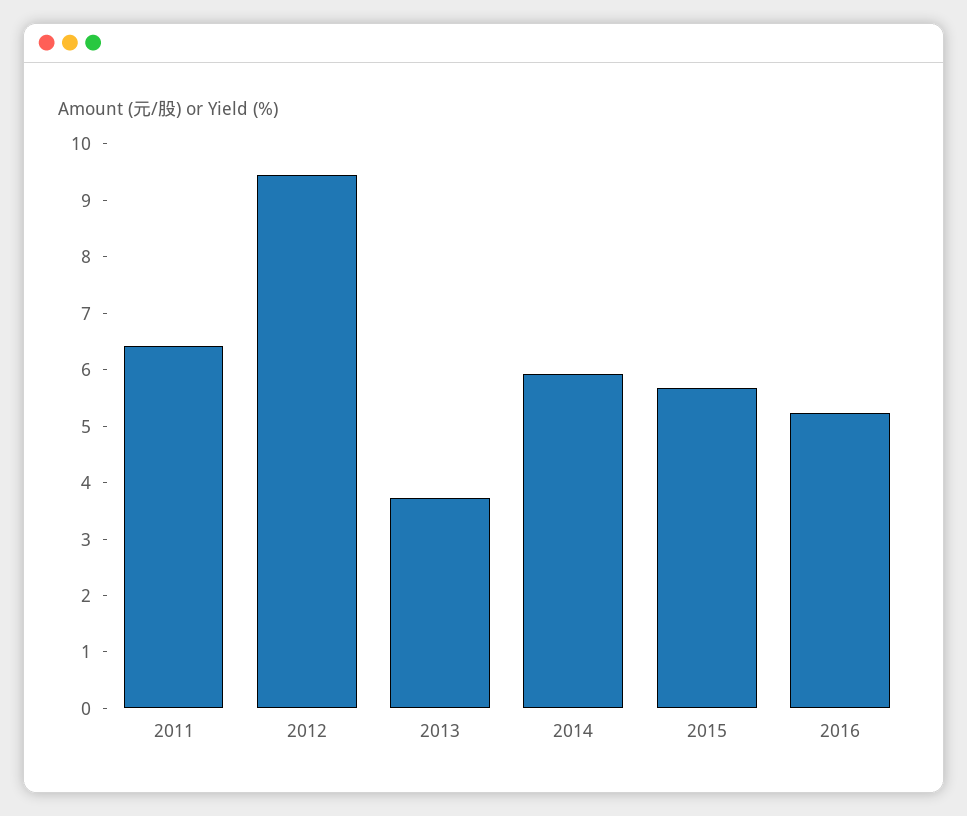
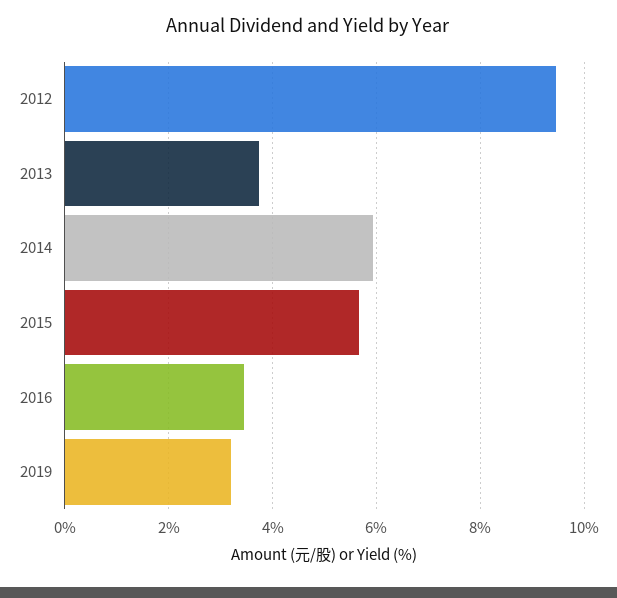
2011: 6.4 -> none
2016: 5.2 -> 3.4
2019: none -> 3.2

